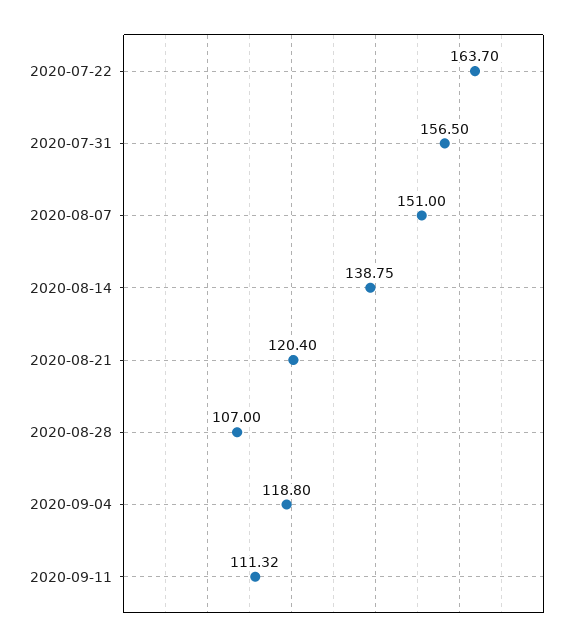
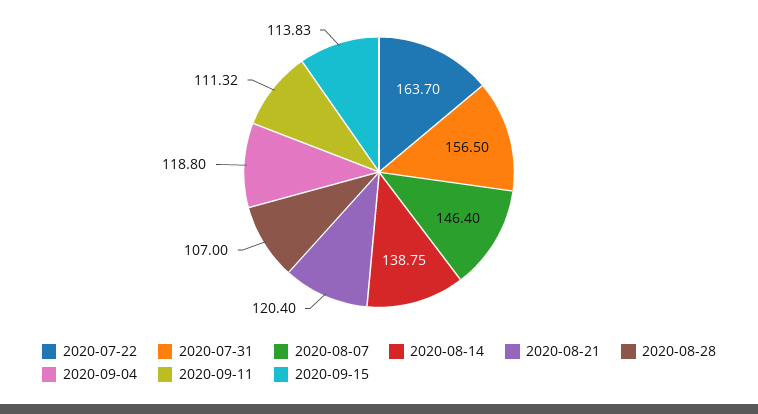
2020-08-07: 151 -> 146.4
2020-09-15: none -> 113.83

